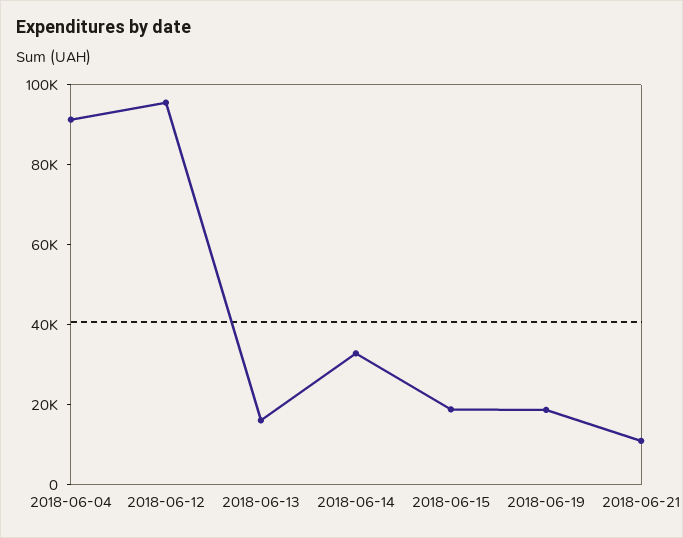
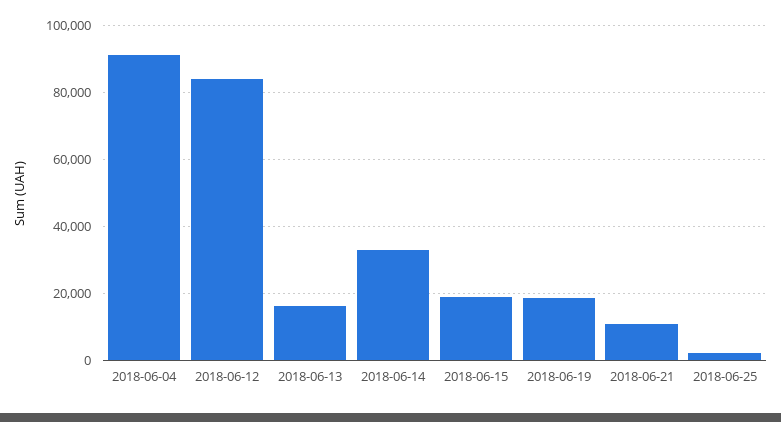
2018-06-12: 95000 -> 84000
2018-06-25: none -> 2000

